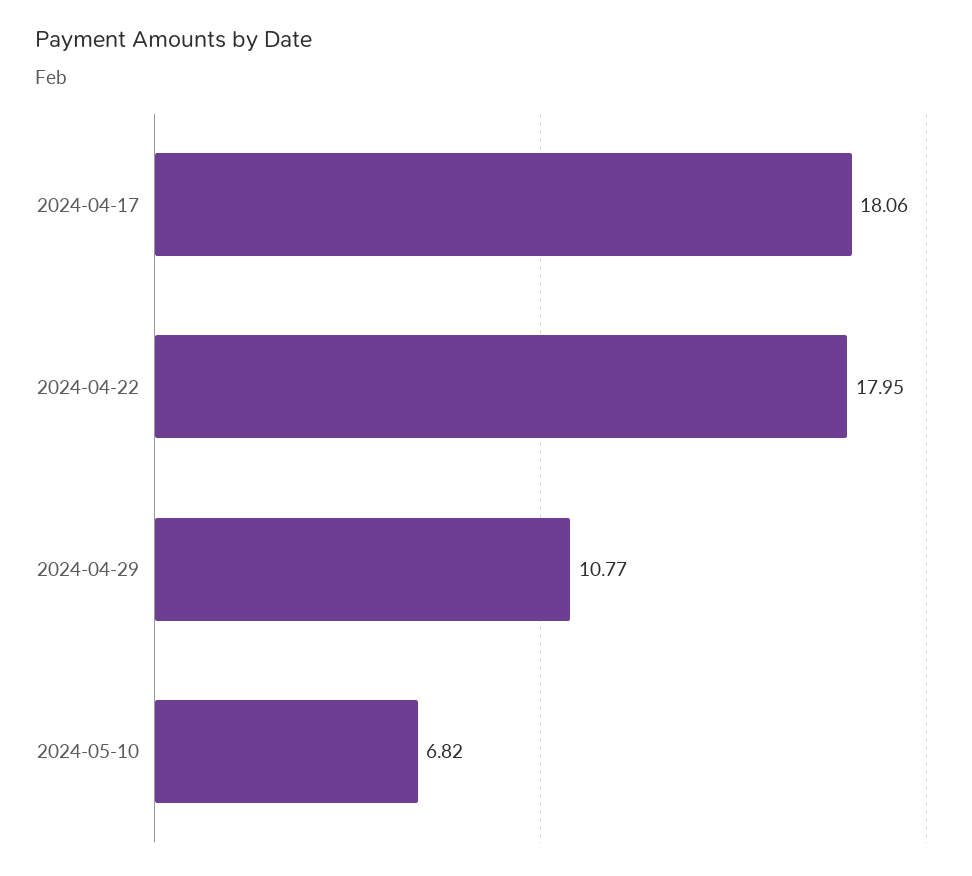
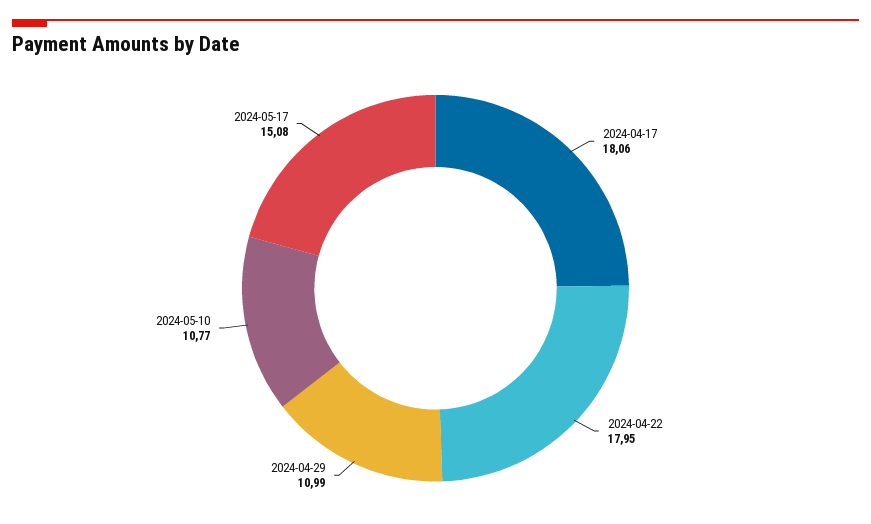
2024-04-29: 10.77 -> 10.99
2024-05-10: 6.82 -> 10.77
2024-05-17: none -> 15.08

